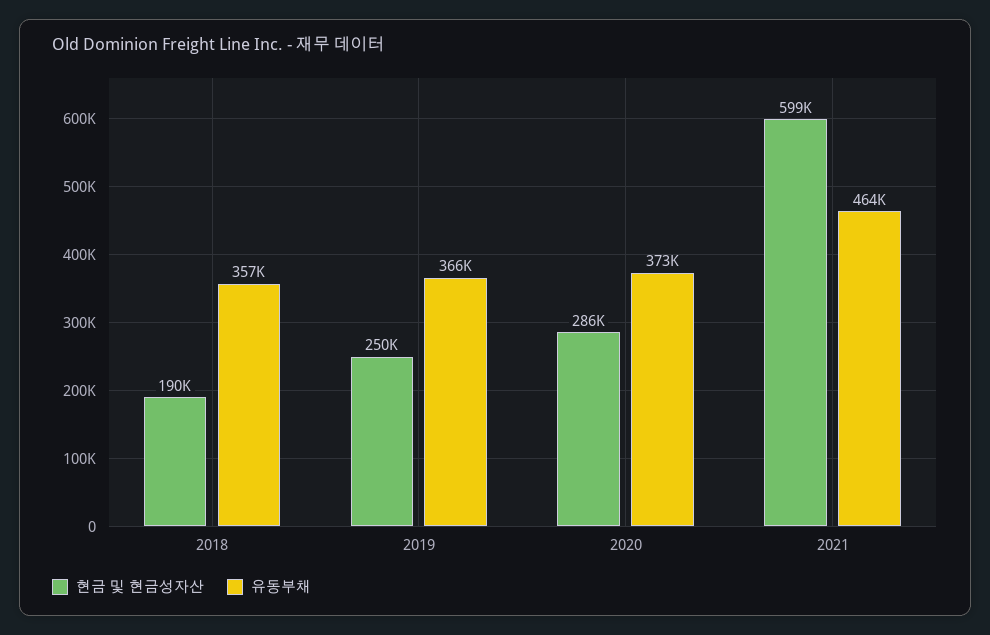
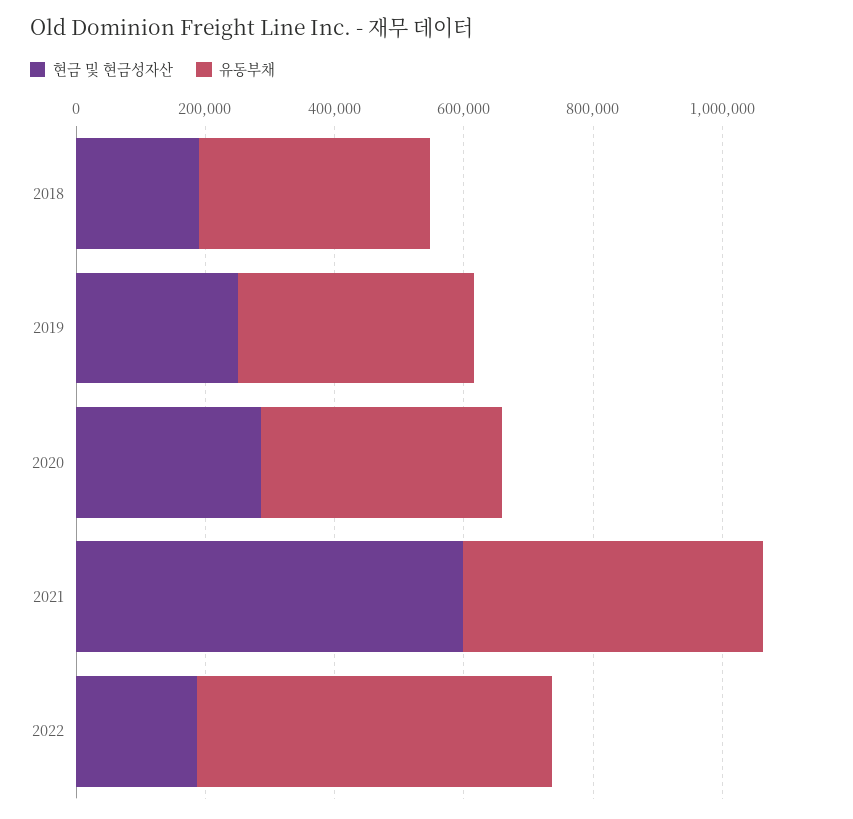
현금 및 현금성자산, 2022: none -> 200000
유동부채, 2022: none -> 550000

